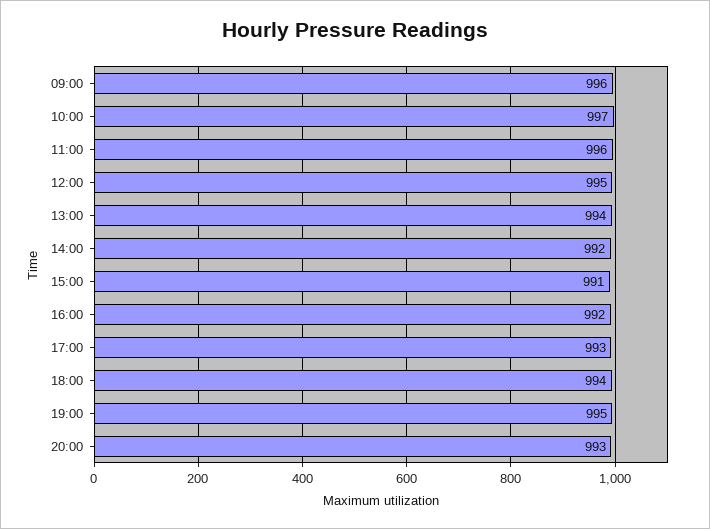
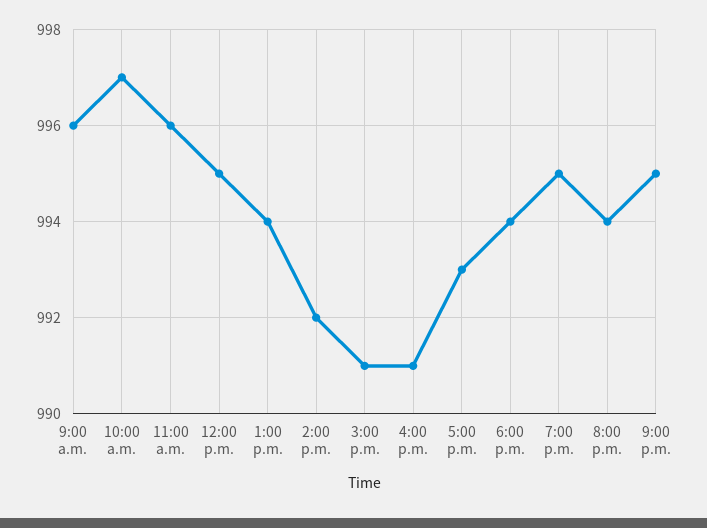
16:00: 992 -> 991
20:00: 993 -> 994
9:00 p.m.: none -> 995

